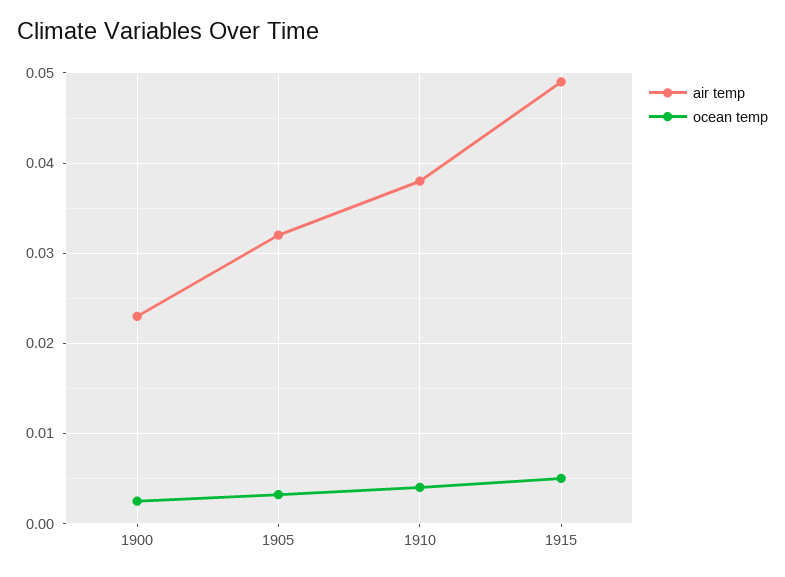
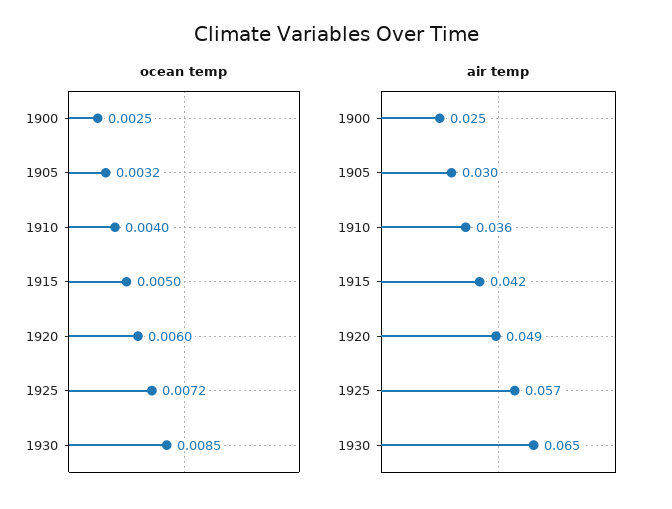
air temp, 1900: 0.023 -> 0.025
air temp, 1905: 0.032 -> 0.03
air temp, 1910: 0.038 -> 0.036
air temp, 1915: 0.049 -> 0.042
ocean temp, 1920: none -> 0.006
ocean temp, 1925: none -> 0.0072
ocean temp, 1930: none -> 0.0085
air temp, 1920: none -> 0.049
air temp, 1925: none -> 0.057
air temp, 1930: none -> 0.065

